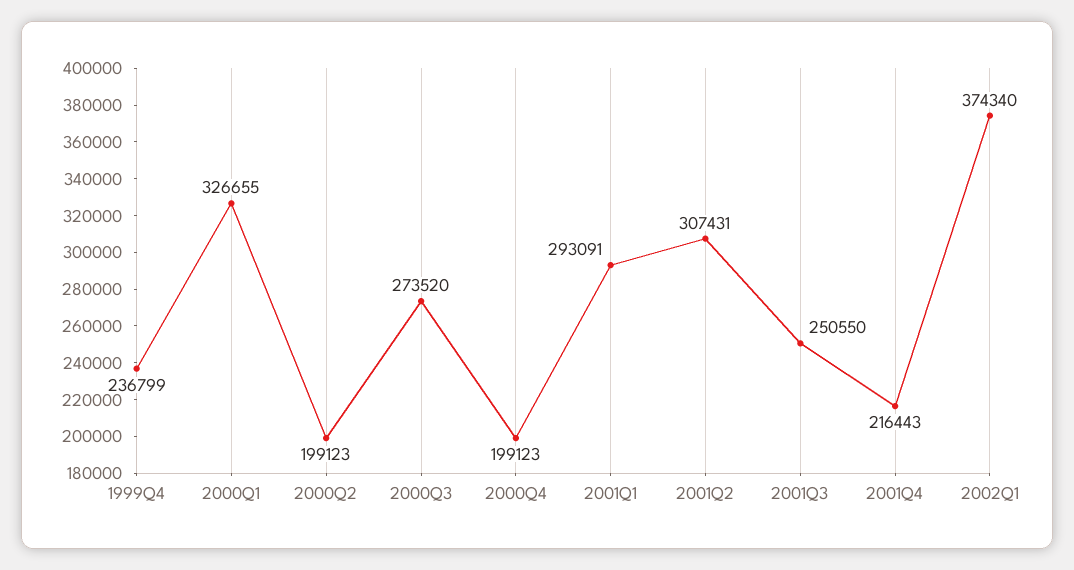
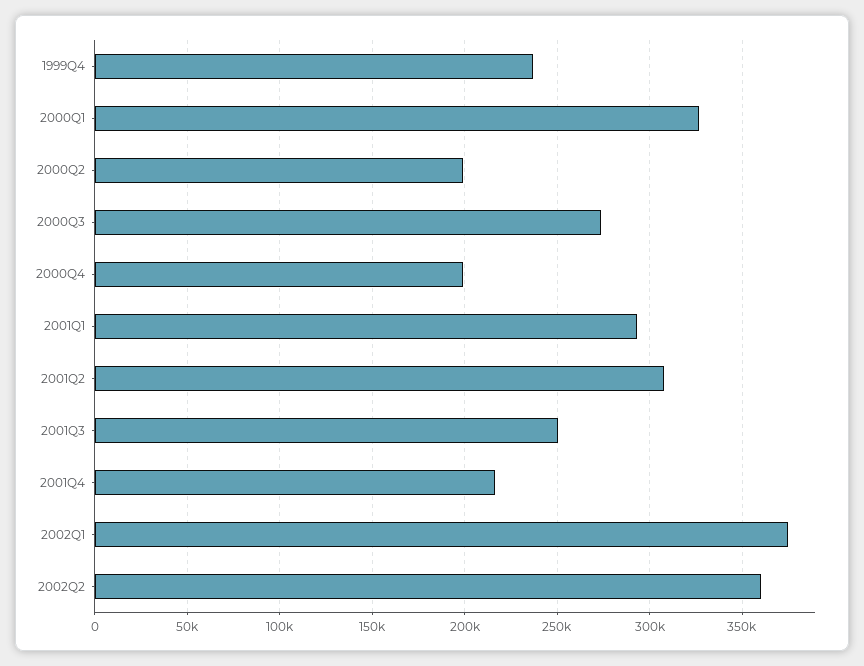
2002Q2: none -> 360000

